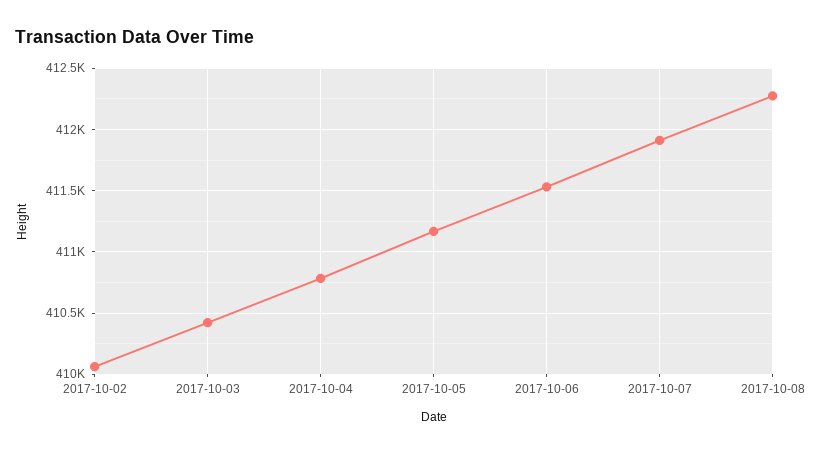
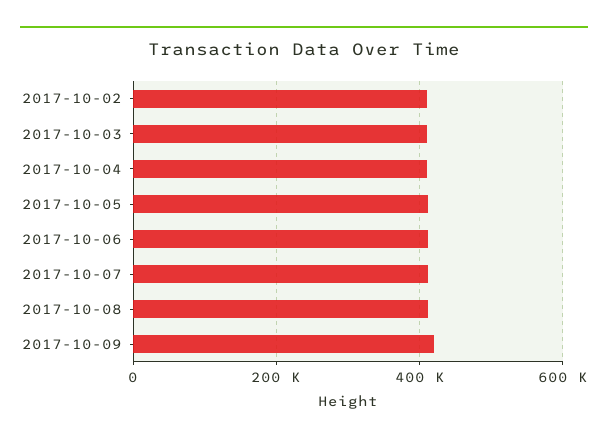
2017-10-09: none -> 420000

